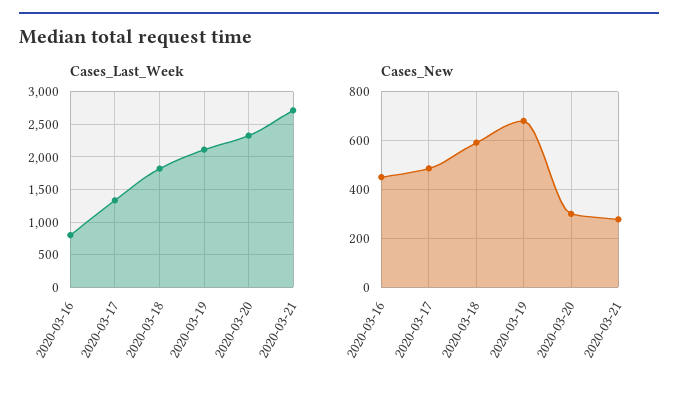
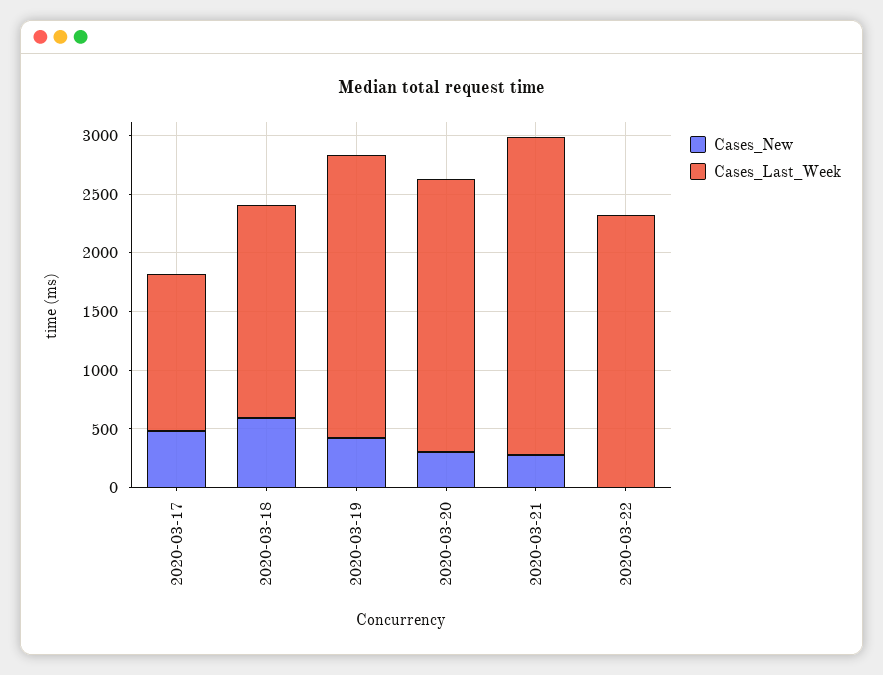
Cases_Last_Week, 2020-03-16: 800 -> none
Cases_Last_Week, 2020-03-19: 2100 -> 2400
Cases_New, 2020-03-16: 450 -> none
Cases_New, 2020-03-19: 675 -> 400
Cases_New, 2020-03-22: none -> 0
Cases_Last_Week, 2020-03-22: none -> 2300

